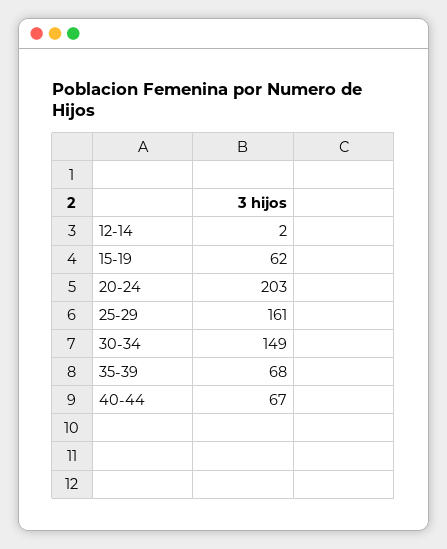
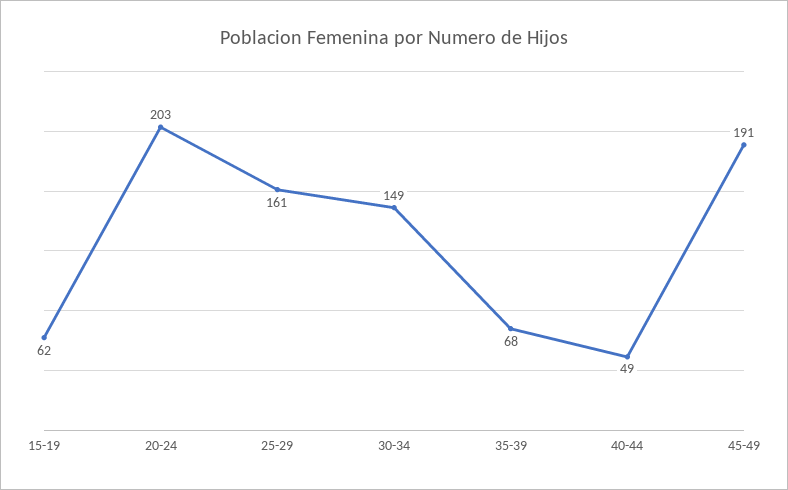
12-14: 2 -> none
40-44: 67 -> 49
45-49: none -> 191

